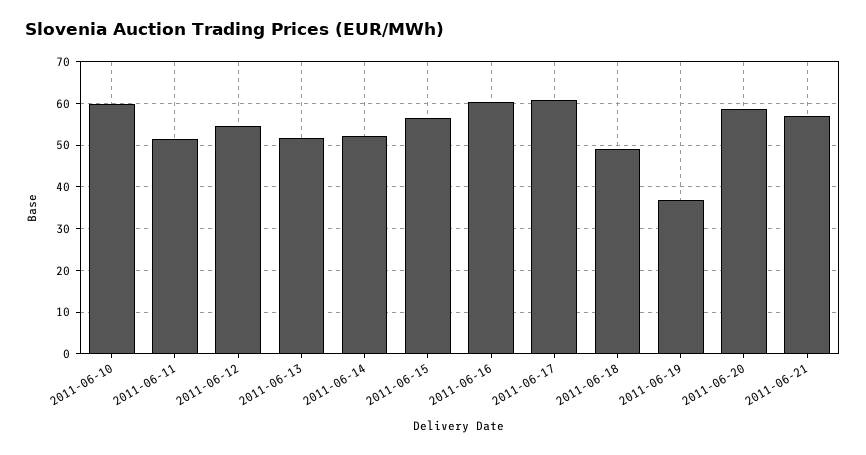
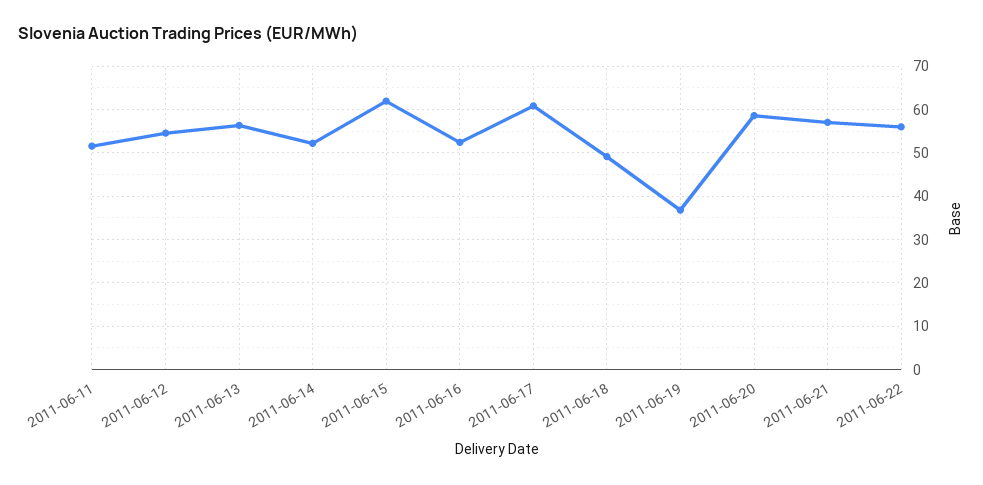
2011-06-10: 60 -> none
2011-06-13: 52 -> 56
2011-06-15: 56 -> 62
2011-06-16: 60 -> 52
2011-06-22: none -> 56

